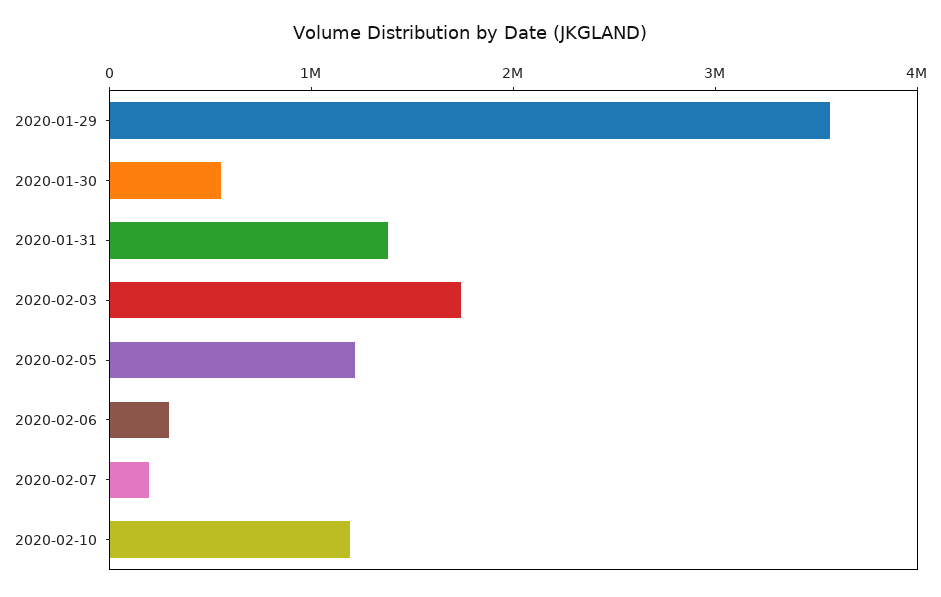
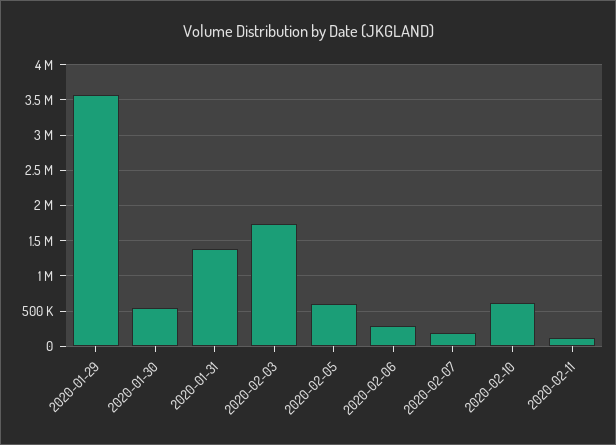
2020-02-05: 1200000 -> 600000
2020-02-10: 1200000 -> 600000
2020-02-11: none -> 100000

